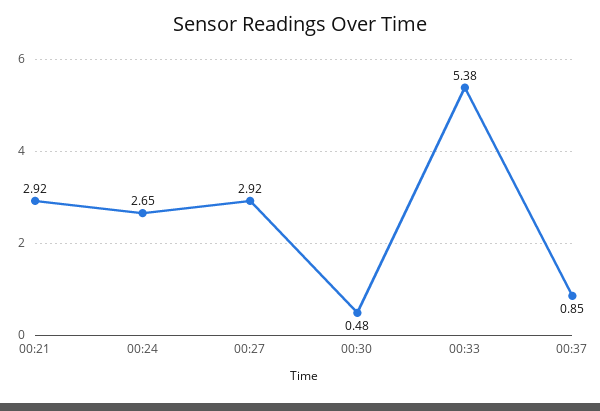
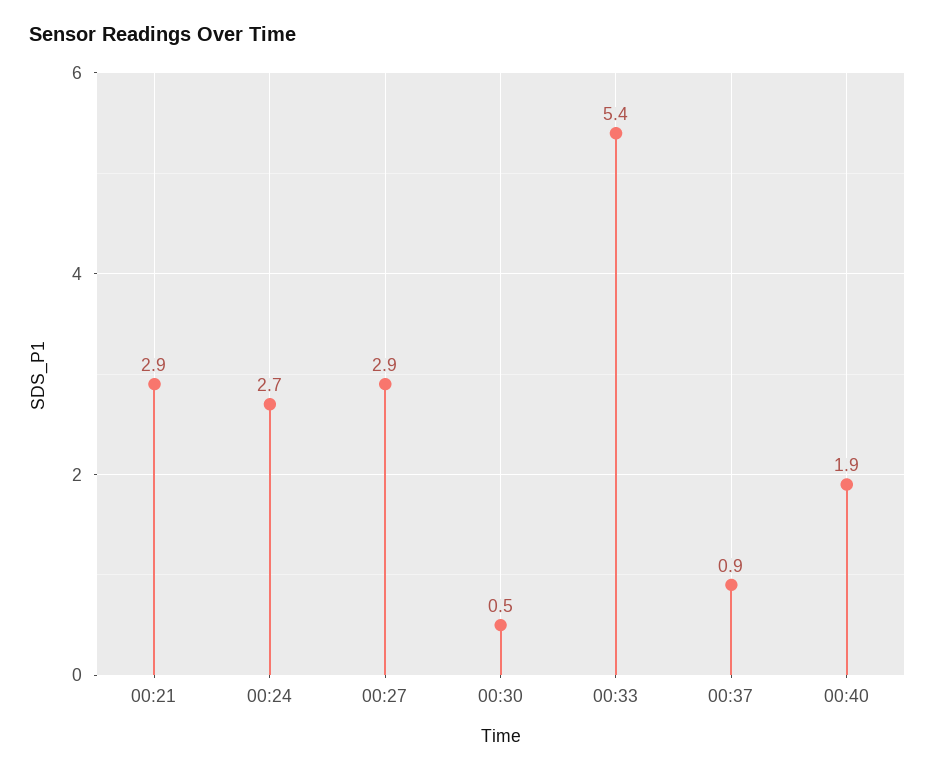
00:40: none -> 1.9

